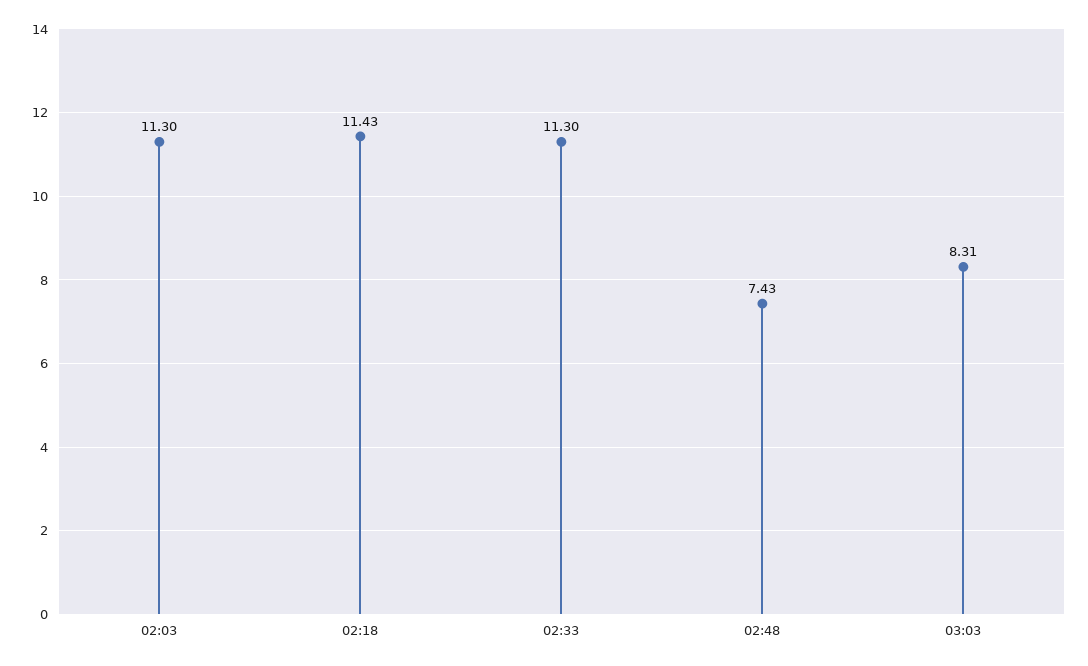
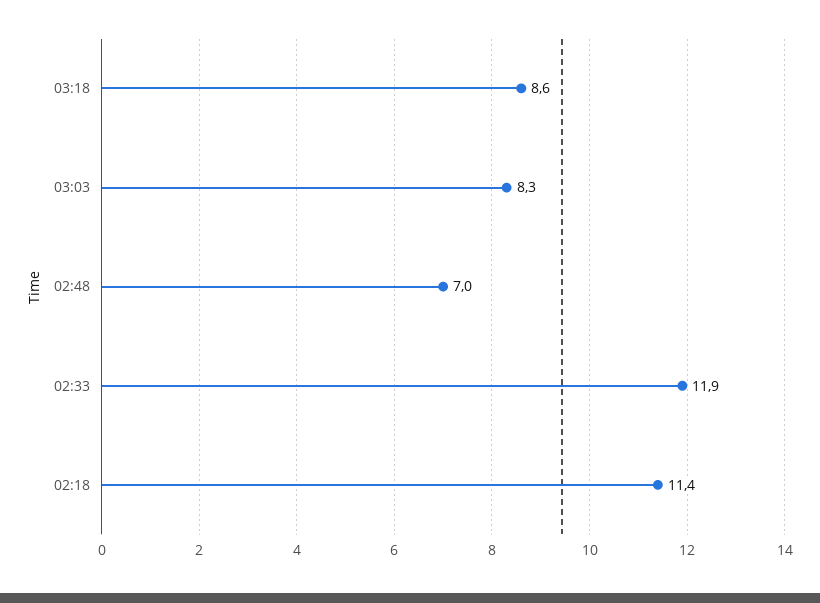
02:03: 11.3 -> none
02:33: 11.3 -> 11.9
02:48: 7.43 -> 7
03:18: none -> 8.6

